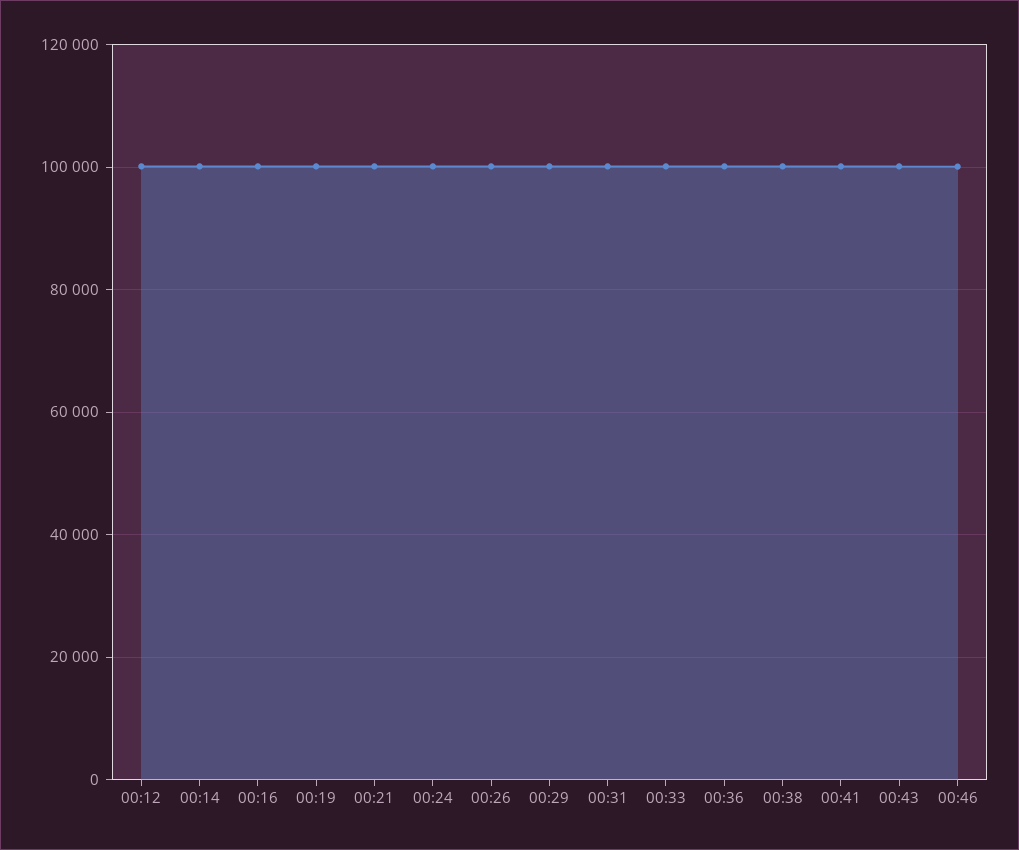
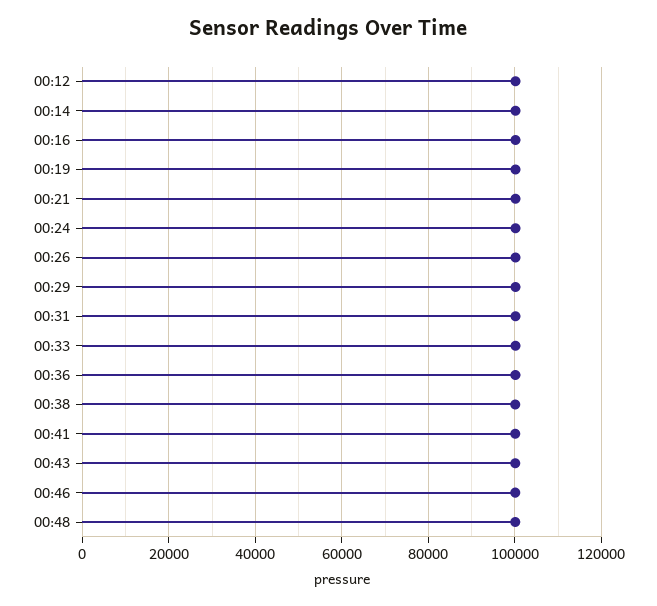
00:48: none -> 100000

